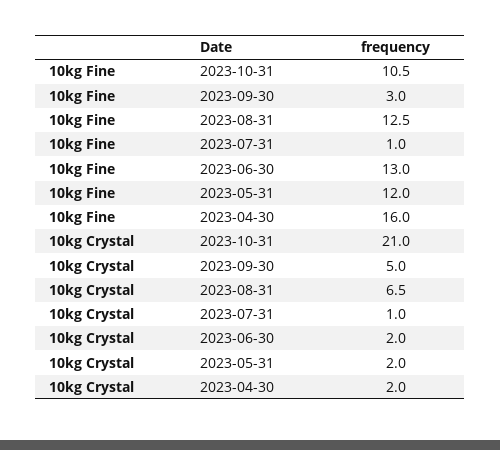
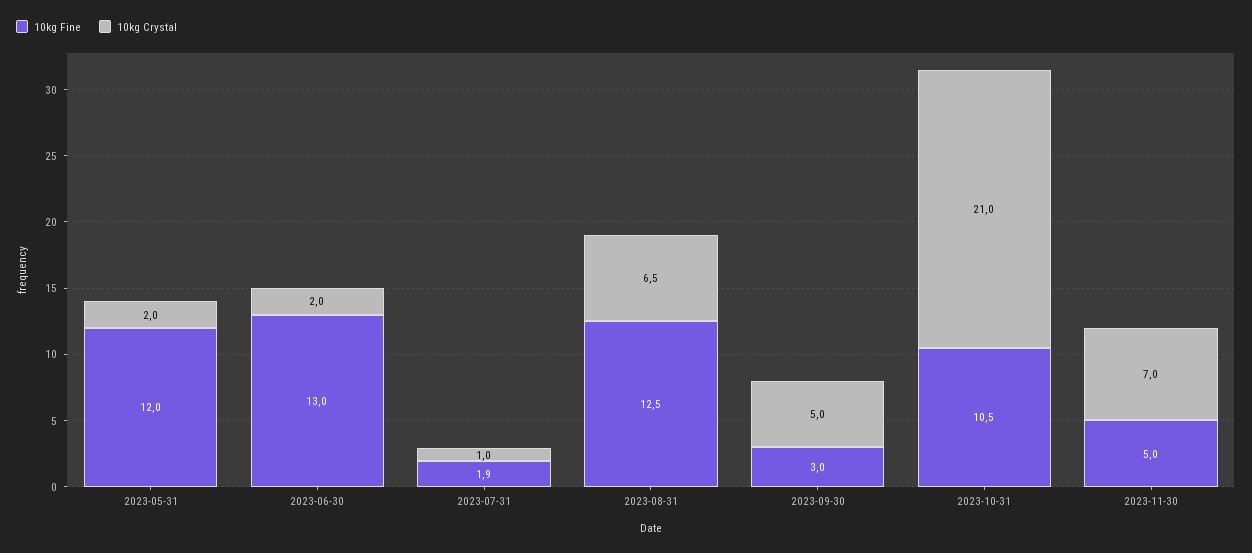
10kg Fine, 2023-07-31: 1 -> 1.9
10kg Fine, 2023-04-30: 16 -> none
10kg Crystal, 2023-04-30: 2 -> none
10kg Fine, 2023-11-30: none -> 5
10kg Crystal, 2023-11-30: none -> 7

